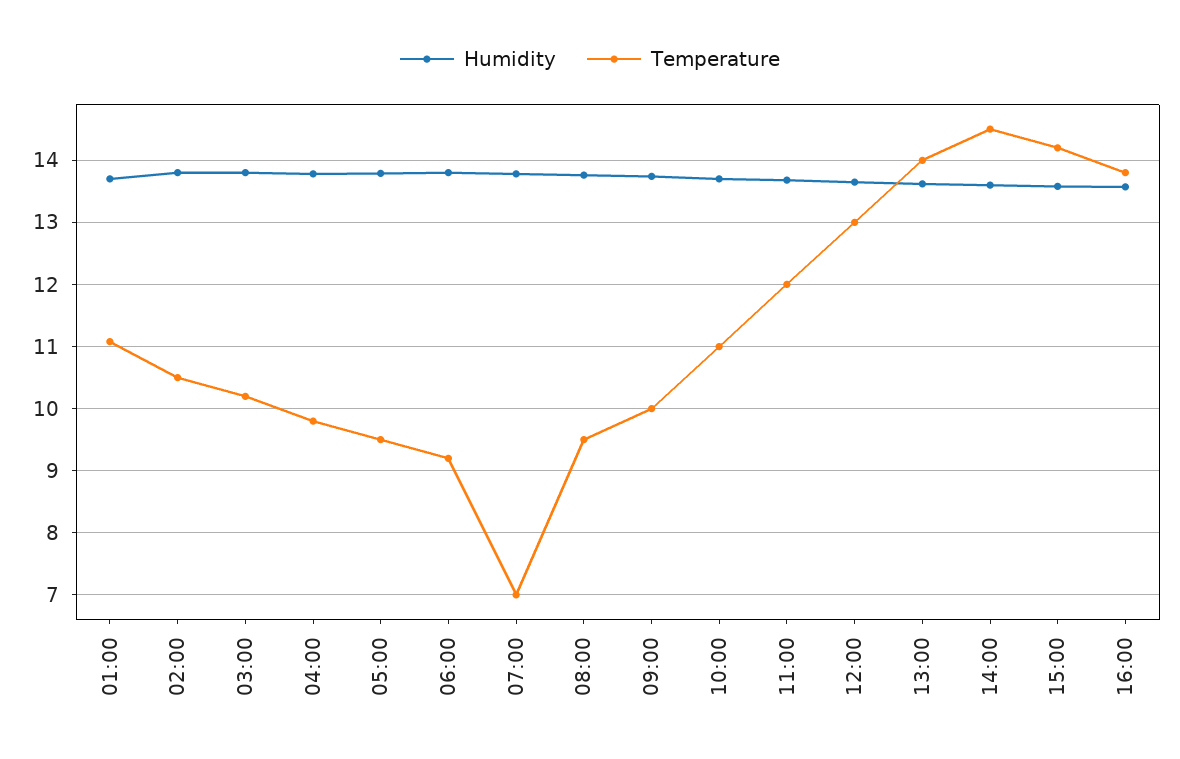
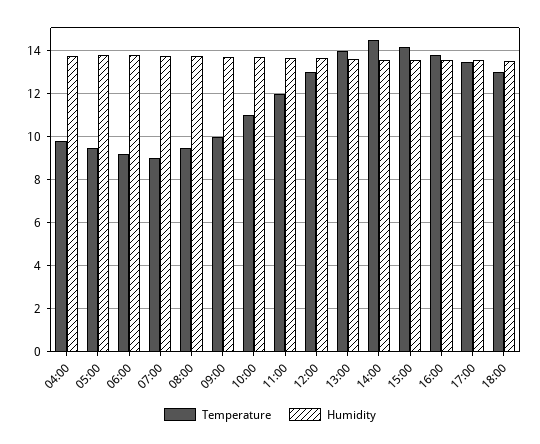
Humidity, 01:00: 13.7 -> none
Temperature, 01:00: 11.1 -> none
Humidity, 02:00: 13.8 -> none
Temperature, 02:00: 10.5 -> none
Humidity, 03:00: 13.8 -> none
Temperature, 03:00: 10.2 -> none
Temperature, 07:00: 7 -> 9
Temperature, 17:00: none -> 13.5
Humidity, 17:00: none -> 13.5
Temperature, 18:00: none -> 13
Humidity, 18:00: none -> 13.5

